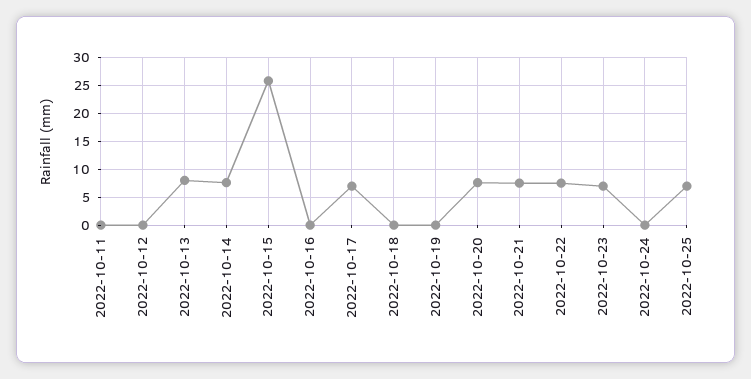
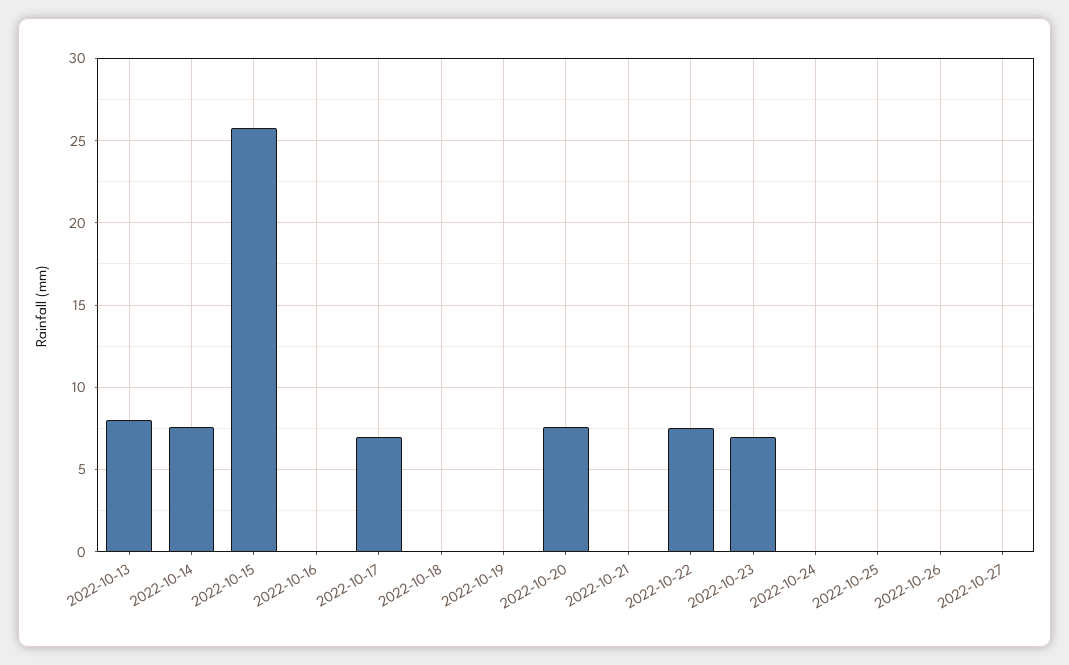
2022-10-11: 0 -> none
2022-10-12: 0 -> none
2022-10-21: 7.5 -> 0
2022-10-25: 7.5 -> 0
2022-10-26: none -> 0
2022-10-27: none -> 0

